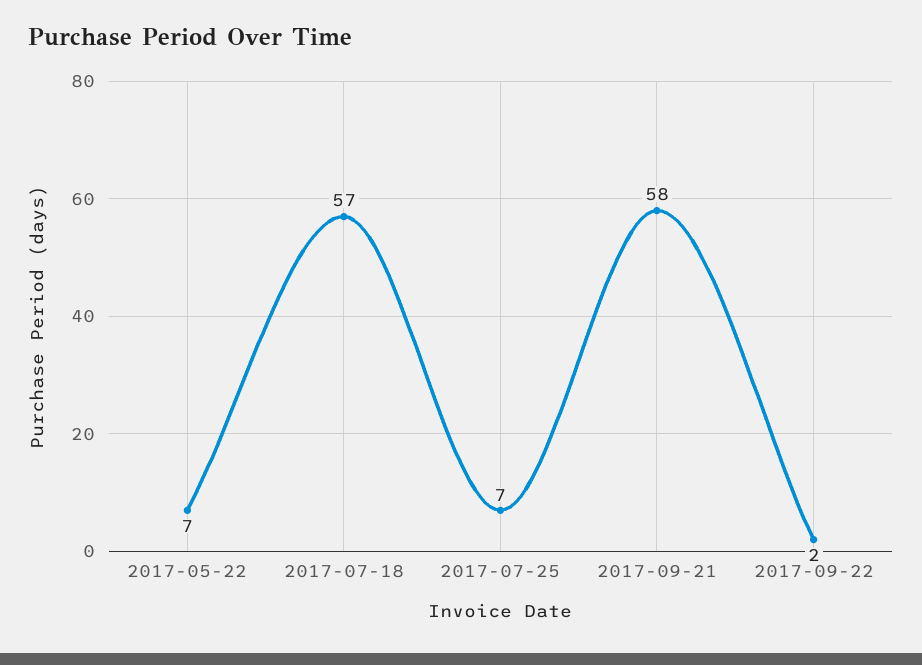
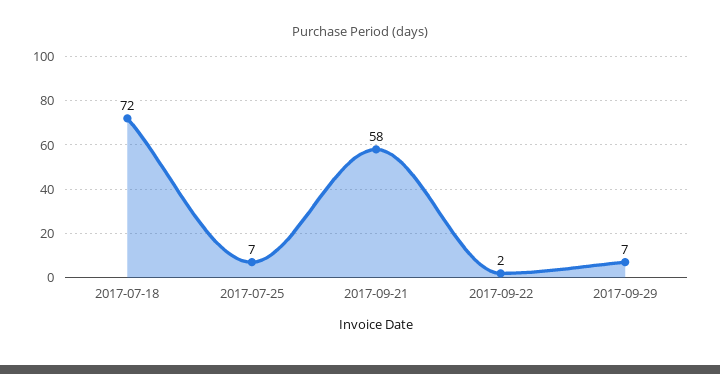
2017-05-22: 7 -> none
2017-07-18: 57 -> 72
2017-09-29: none -> 7

